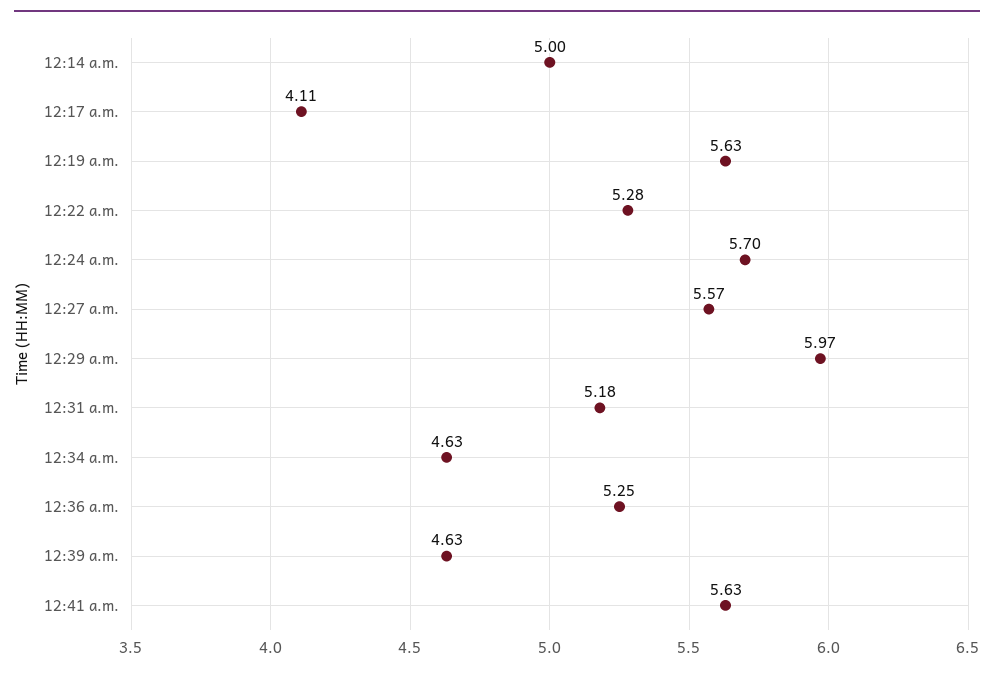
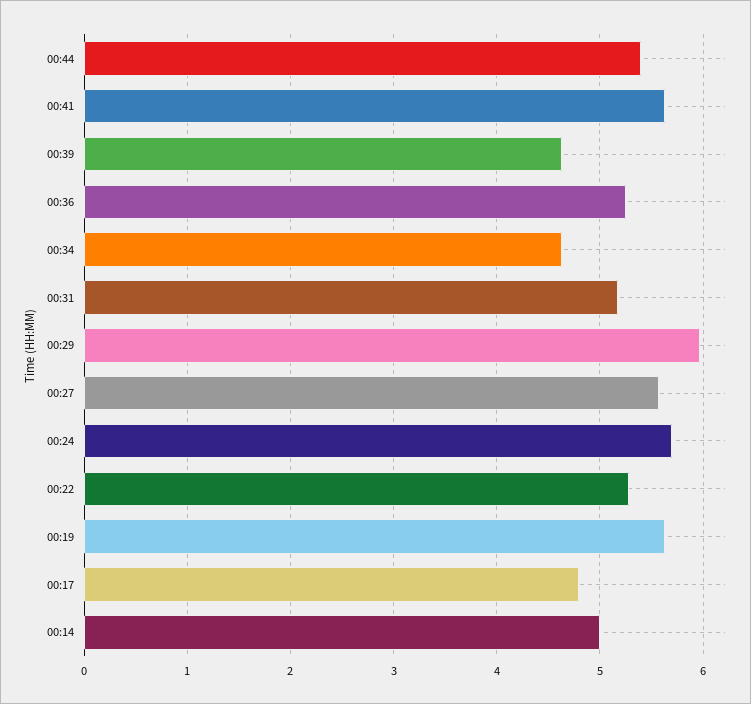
12:17 a.m.: 4.11 -> 4.8
00:44: none -> 5.4

